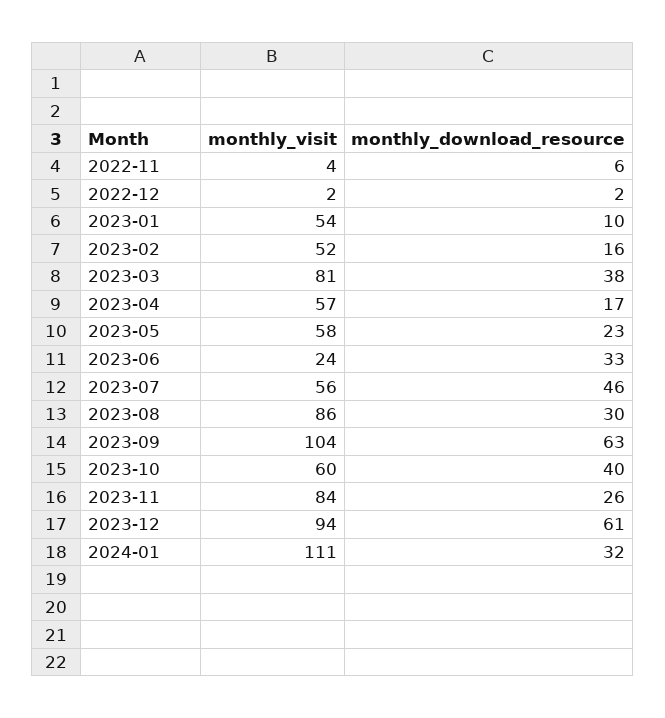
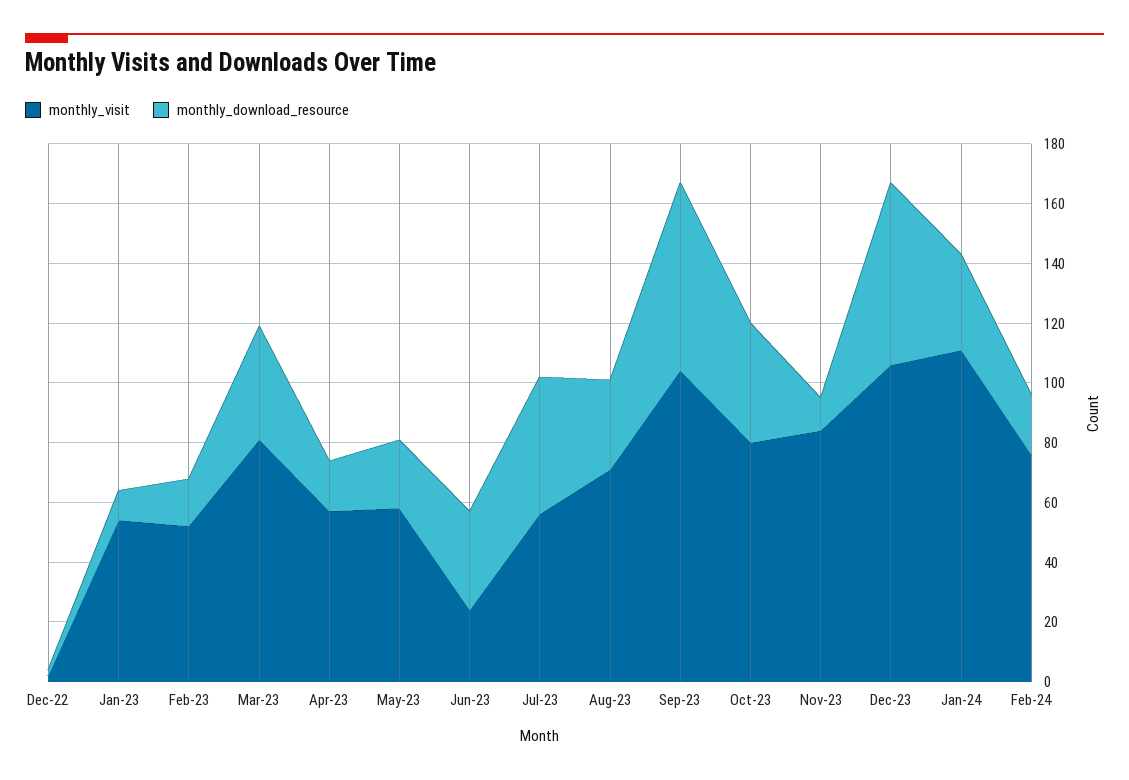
monthly_visit, 2022-11: 4 -> none
monthly_download_resource, 2022-11: 6 -> none
monthly_visit, 2023-08: 86 -> 70
monthly_visit, 2023-10: 60 -> 80
monthly_download_resource, 2023-11: 26 -> 10
monthly_visit, 2023-12: 94 -> 105
monthly_visit, Feb-24: none -> 75
monthly_download_resource, Feb-24: none -> 20

